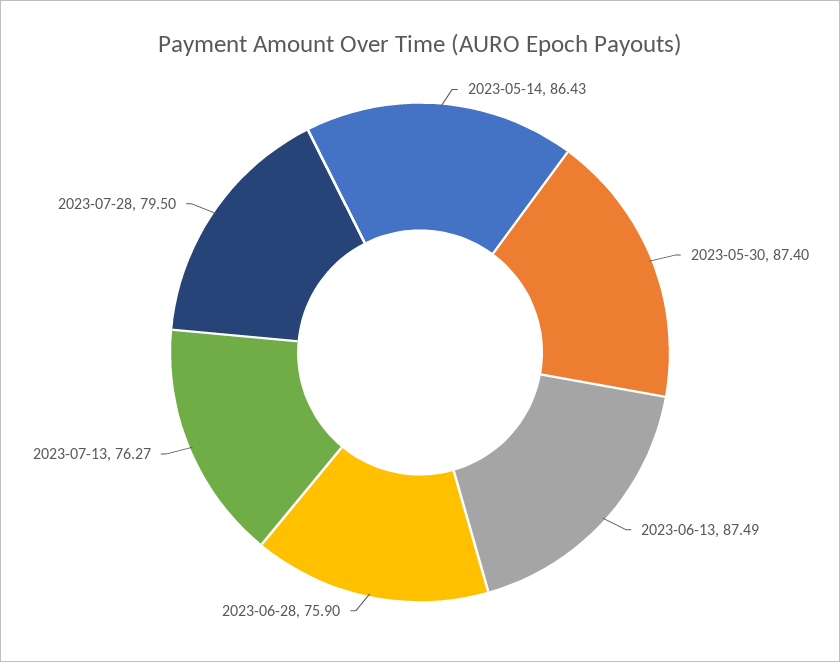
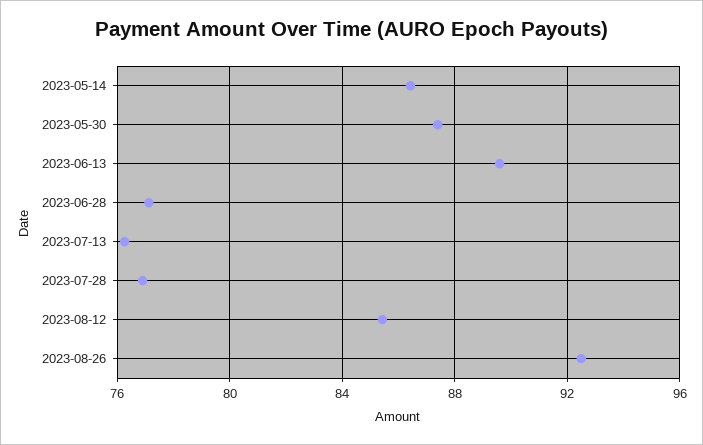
2023-06-13: 87.49 -> 89.5
2023-06-28: 75.9 -> 77
2023-07-28: 79.5 -> 77
2023-08-12: none -> 85.5
2023-08-26: none -> 92.5

